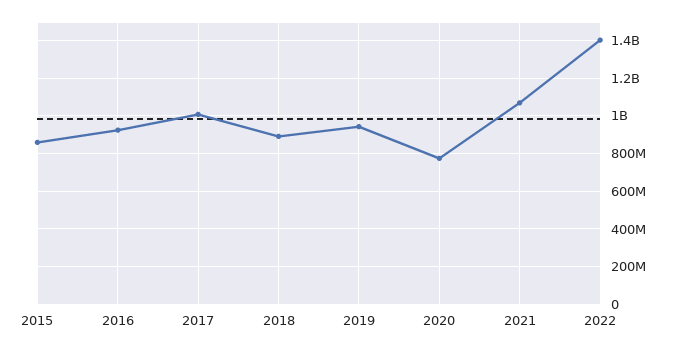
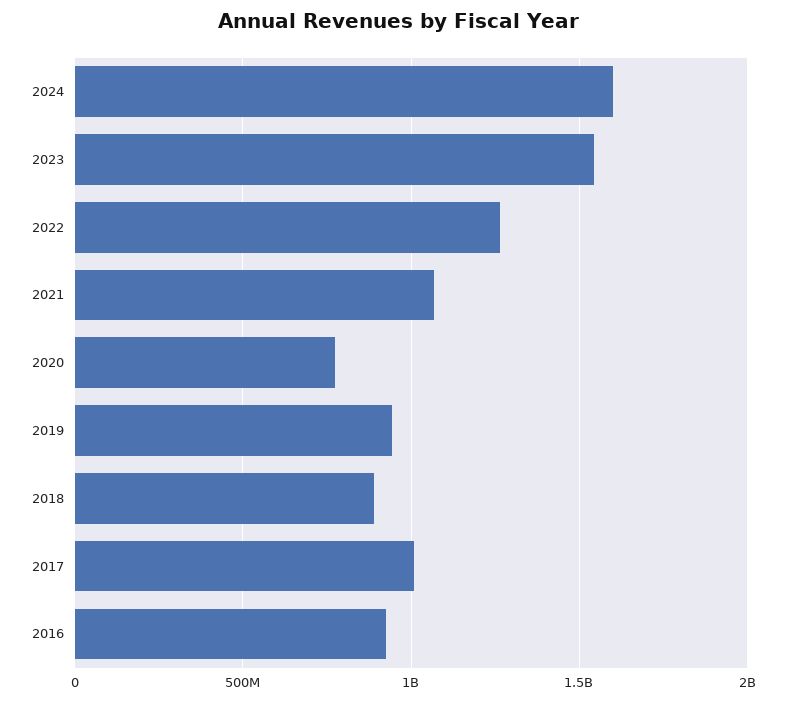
2015: 850000000 -> none
2022: 1400000000 -> 1250000000
2024: none -> 1600000000
2023: none -> 1550000000

